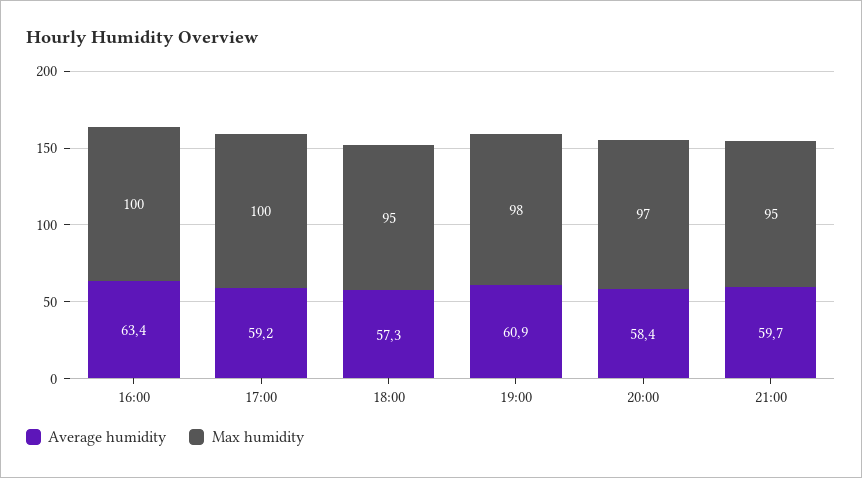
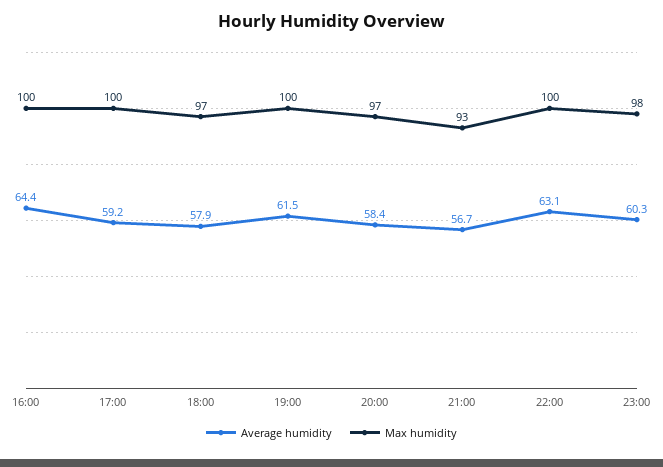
Average humidity, 16:00: 63.4 -> 64.4
Average humidity, 18:00: 57.3 -> 57.9
Max humidity, 18:00: 95 -> 97
Average humidity, 19:00: 60.9 -> 61.5
Max humidity, 19:00: 98 -> 100
Average humidity, 21:00: 59.7 -> 56.7
Max humidity, 21:00: 95 -> 93
Average humidity, 22:00: none -> 63.1
Max humidity, 22:00: none -> 100
Average humidity, 23:00: none -> 60.3
Max humidity, 23:00: none -> 98

